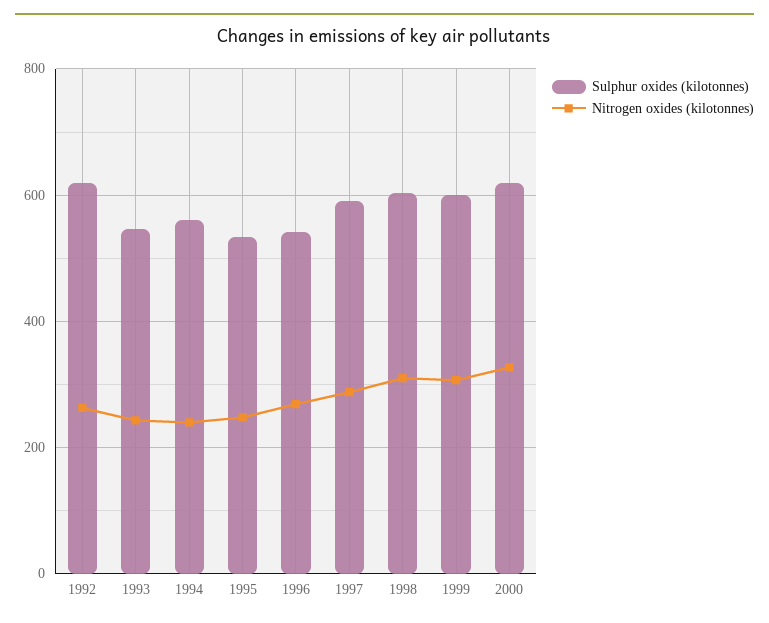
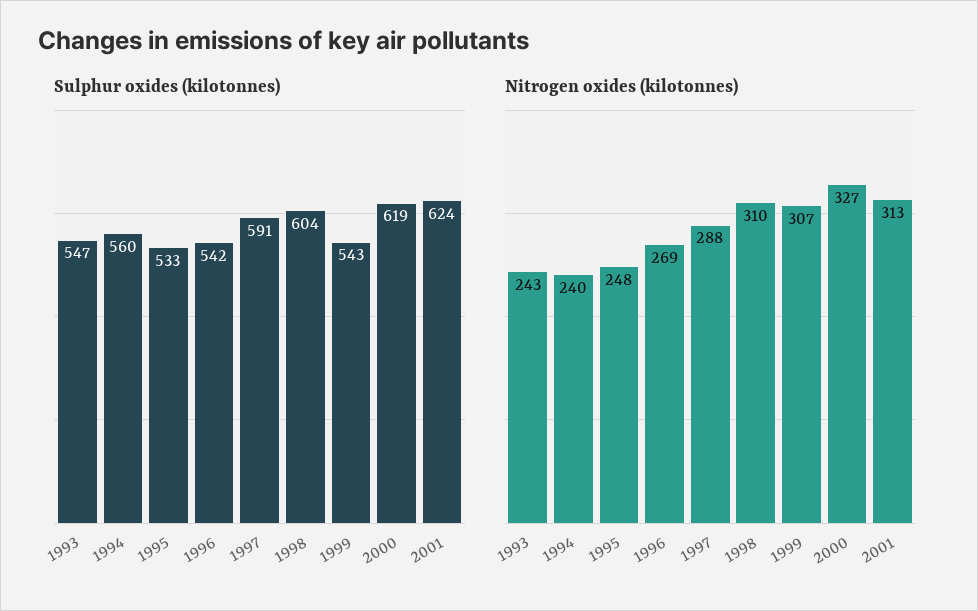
Sulphur oxides (kilotonnes), 1992: 620 -> none
Nitrogen oxides (kilotonnes), 1992: 260 -> none
Sulphur oxides (kilotonnes), 1999: 600 -> 543
Sulphur oxides (kilotonnes), 2001: none -> 624
Nitrogen oxides (kilotonnes), 2001: none -> 313

